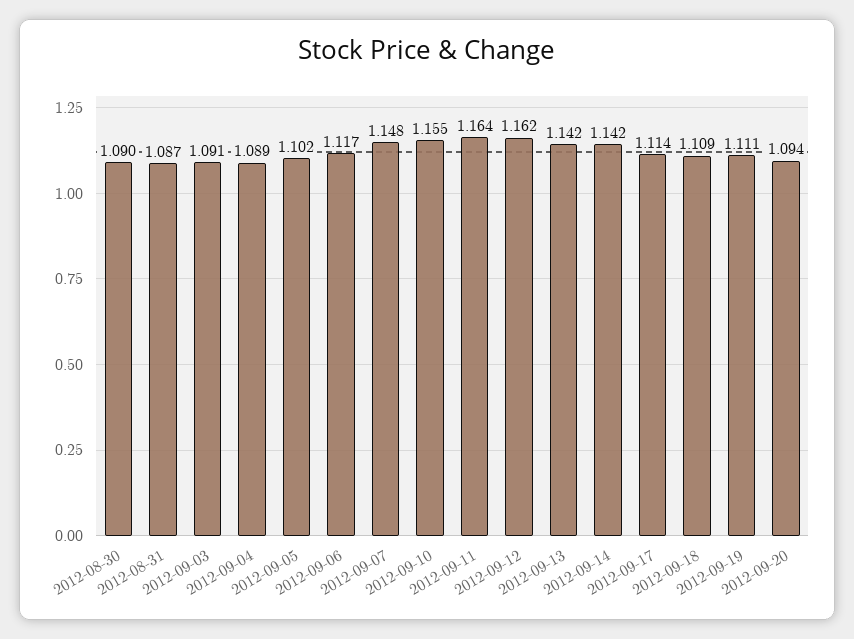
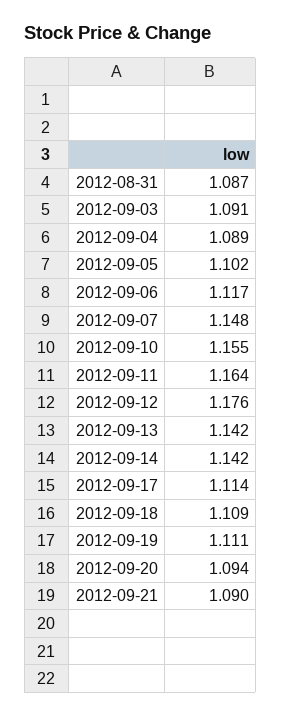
2012-08-30: 1.09 -> none
2012-09-12: 1.162 -> 1.176
2012-09-21: none -> 1.09

